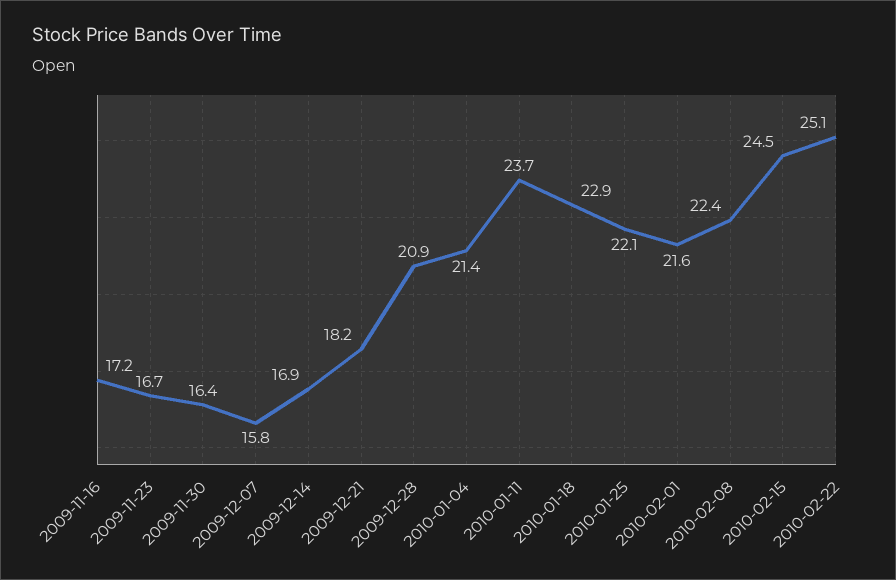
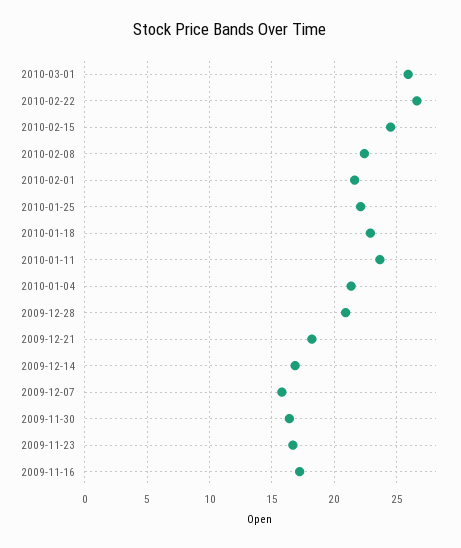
2010-02-22: 25.1 -> 26.5
2010-03-01: none -> 26

